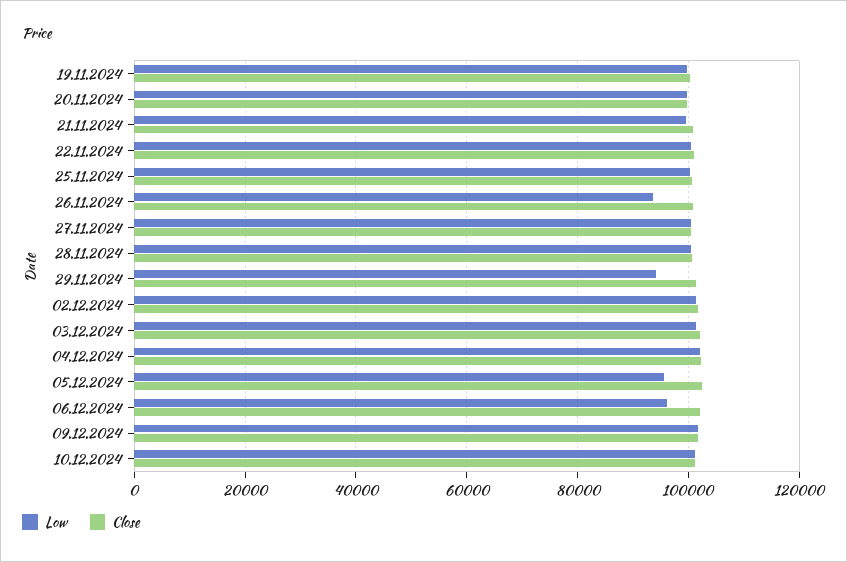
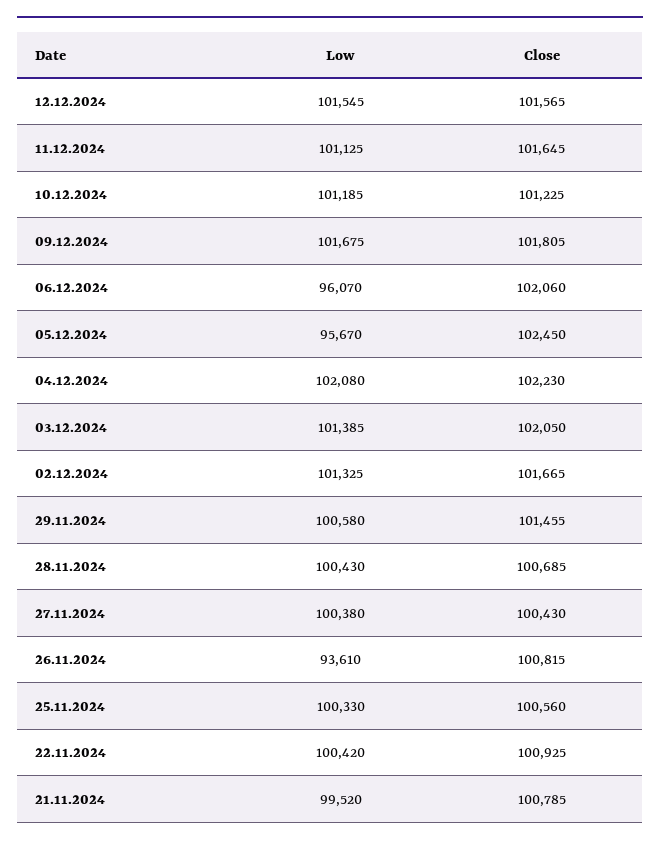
Low, 19.11.2024: 100000 -> none
Close, 19.11.2024: 100000 -> none
Low, 20.11.2024: 100000 -> none
Close, 20.11.2024: 100000 -> none
Low, 29.11.2024: 94000 -> 100580
Low, 12.12.2024: none -> 101545
Close, 12.12.2024: none -> 101565
Low, 11.12.2024: none -> 101125
Close, 11.12.2024: none -> 101645

